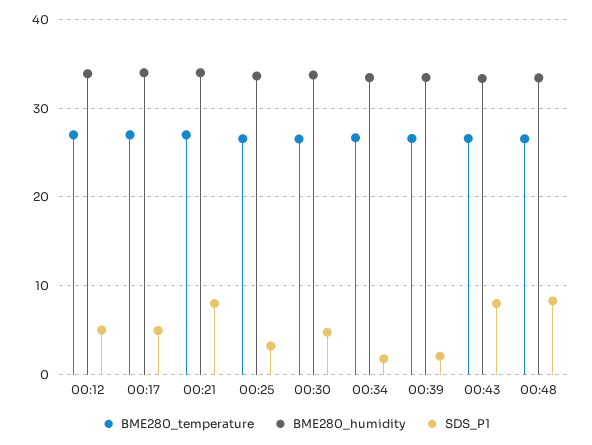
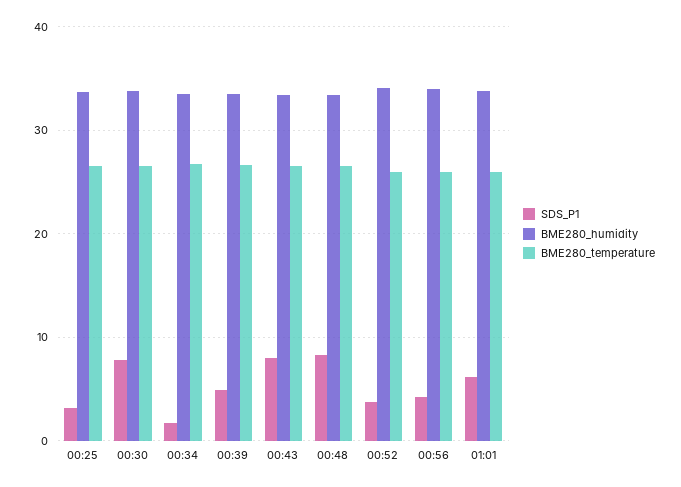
BME280_temperature, 00:12: 27 -> none
BME280_humidity, 00:12: 34 -> none
SDS_P1, 00:12: 5 -> none
BME280_temperature, 00:17: 27 -> none
BME280_humidity, 00:17: 34 -> none
SDS_P1, 00:17: 5 -> none
BME280_temperature, 00:21: 27 -> none
BME280_humidity, 00:21: 34 -> none
SDS_P1, 00:21: 8 -> none
SDS_P1, 00:30: 5 -> 8
SDS_P1, 00:39: 2 -> 5
SDS_P1, 00:52: none -> 4
BME280_humidity, 00:52: none -> 34
BME280_temperature, 00:52: none -> 26
SDS_P1, 00:56: none -> 4
BME280_humidity, 00:56: none -> 34
BME280_temperature, 00:56: none -> 26
SDS_P1, 01:01: none -> 6
BME280_humidity, 01:01: none -> 34
BME280_temperature, 01:01: none -> 26

